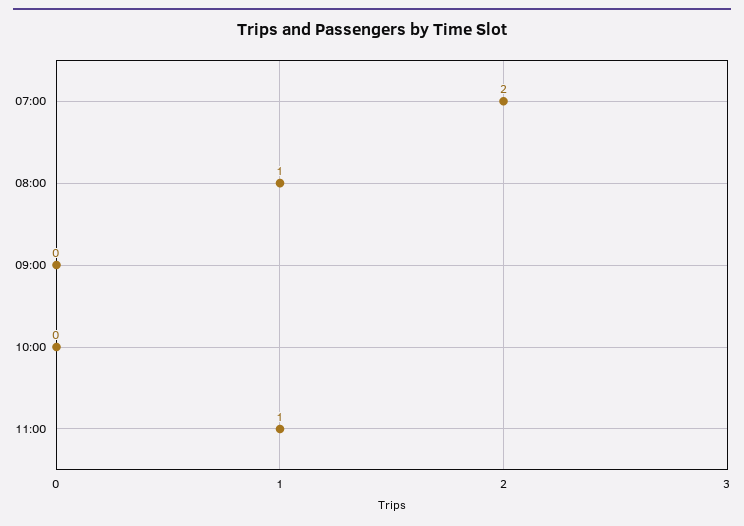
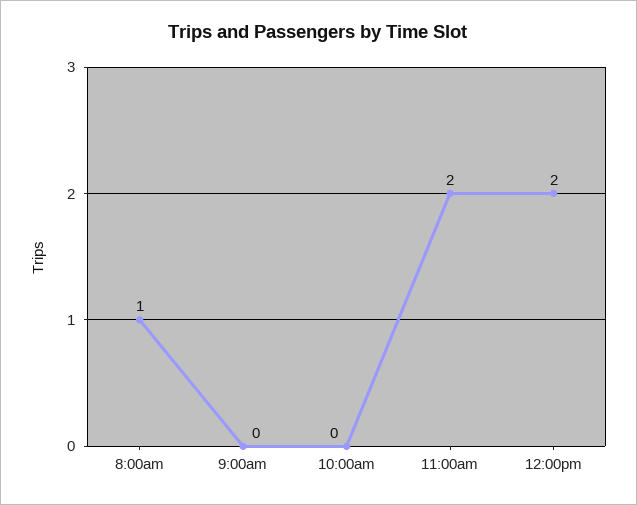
07:00: 2 -> none
11:00: 1 -> 2
12:00pm: none -> 2

